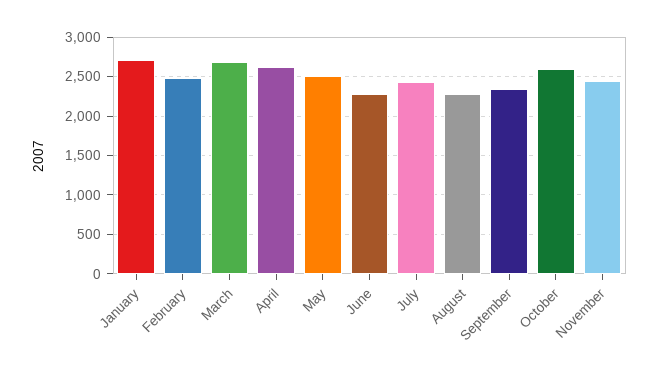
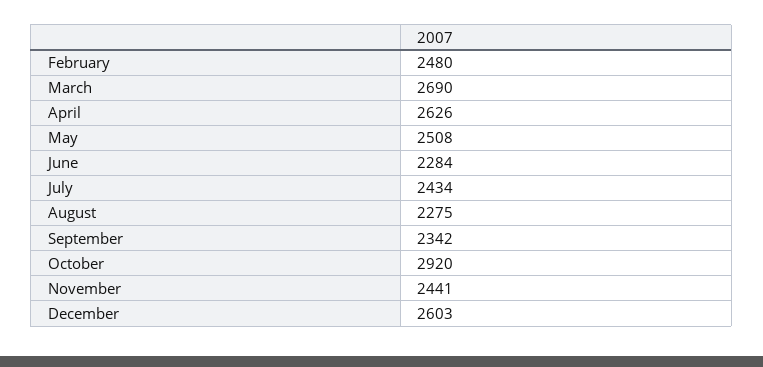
January: 2700 -> none
October: 2600 -> 2920
December: none -> 2603

